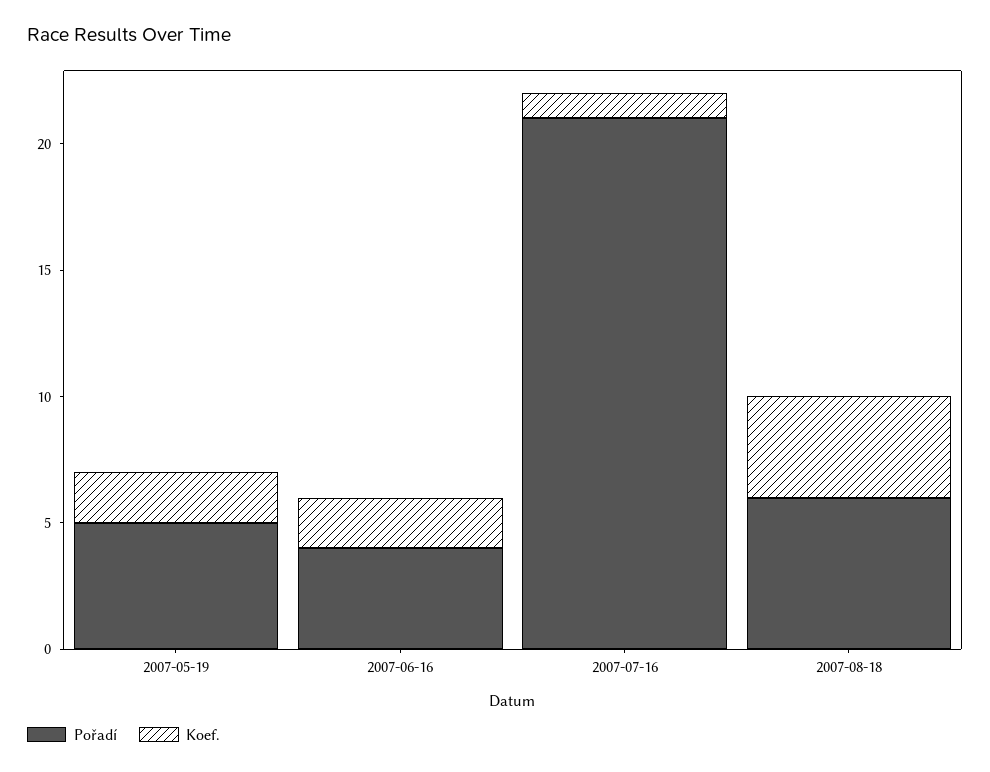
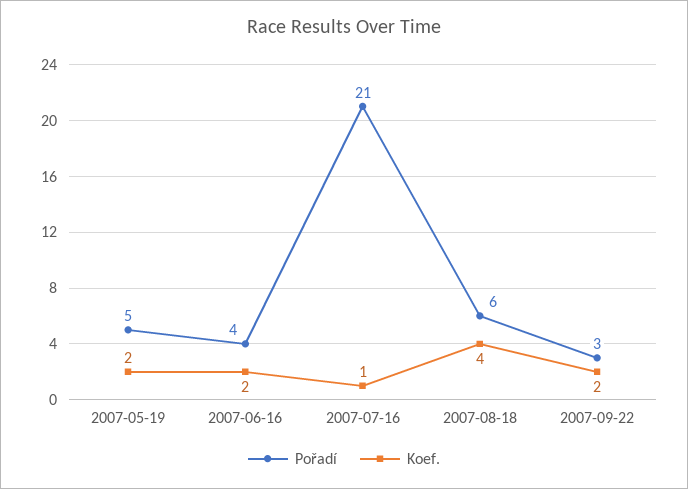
Pořadí, 2007-09-22: none -> 3
Koef., 2007-09-22: none -> 2

